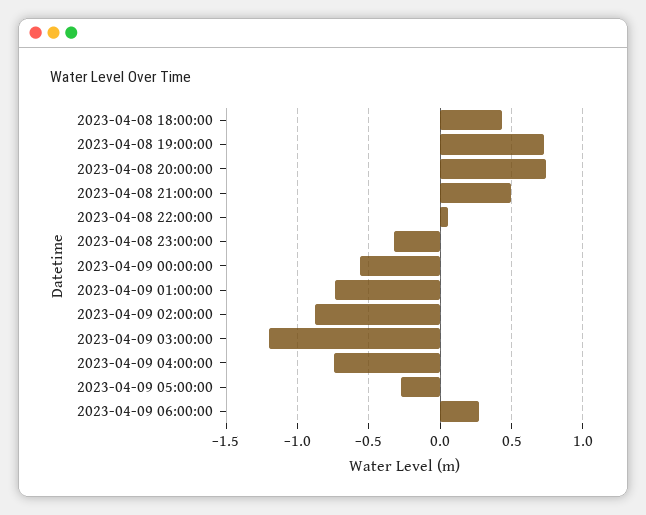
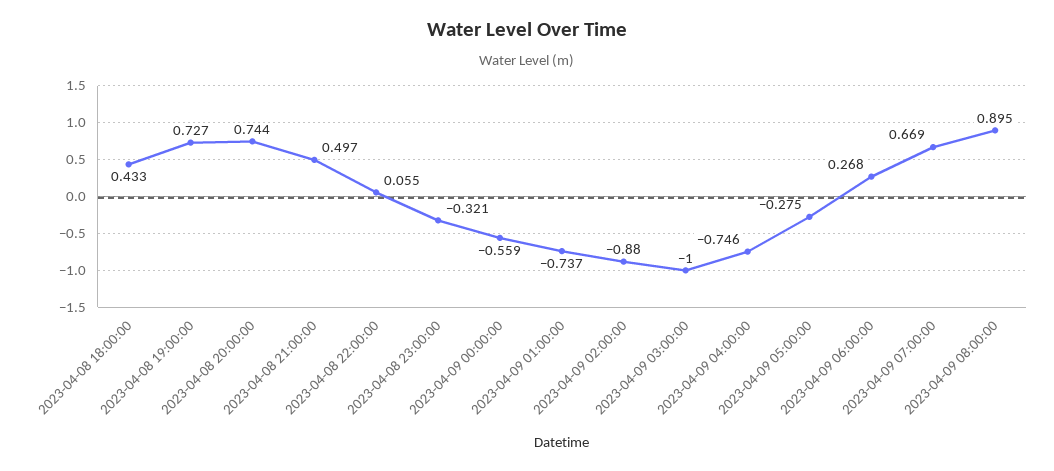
2023-04-09 03:00:00: -1.2 -> -1
2023-04-09 07:00:00: none -> 0.669
2023-04-09 08:00:00: none -> 0.895

